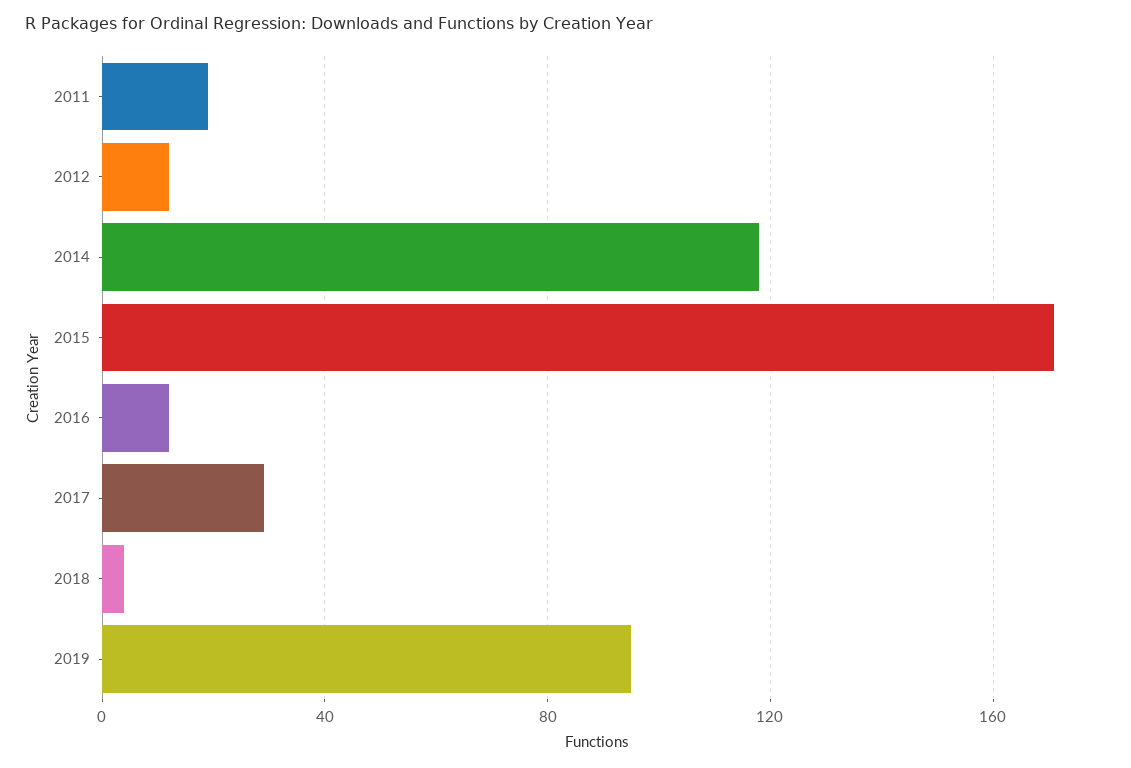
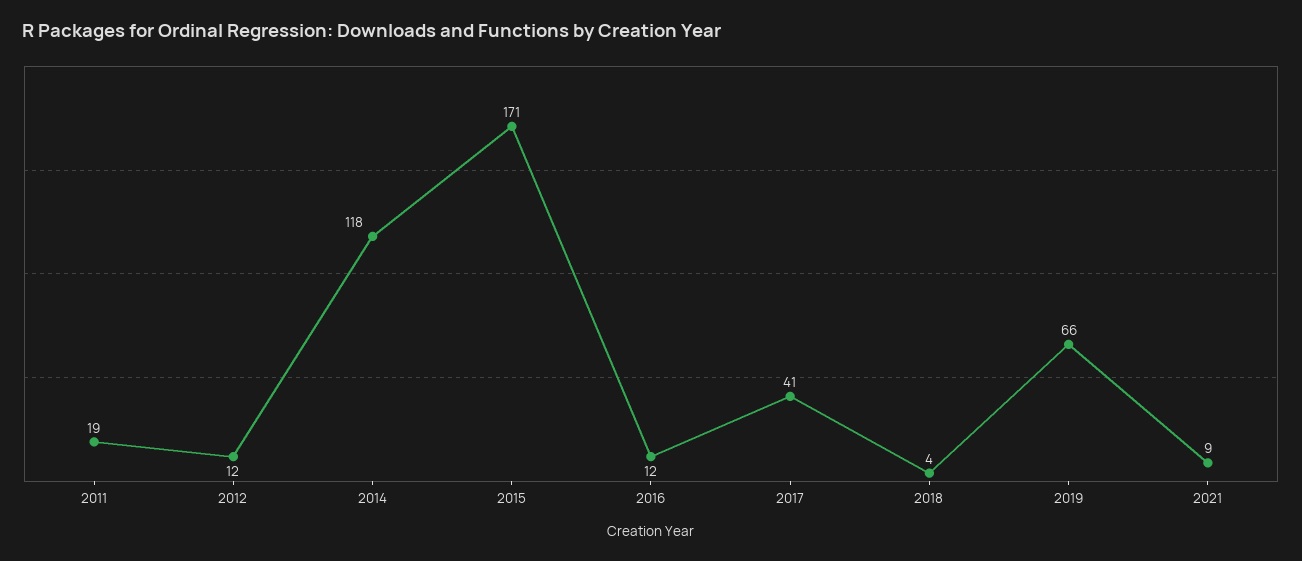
2017: 30 -> 41
2019: 95 -> 66
2021: none -> 9

